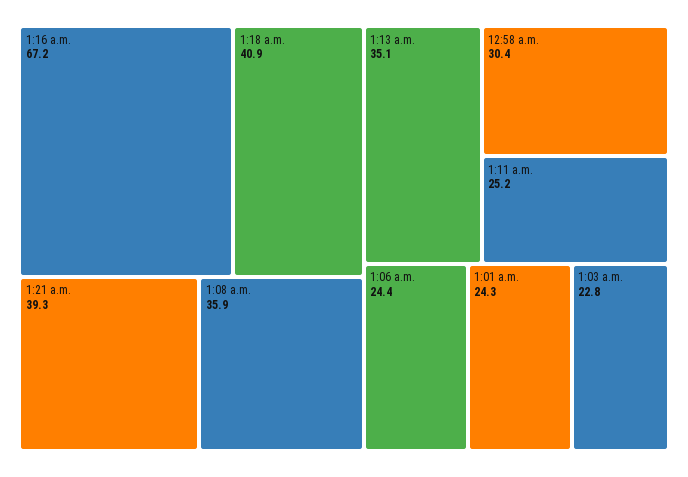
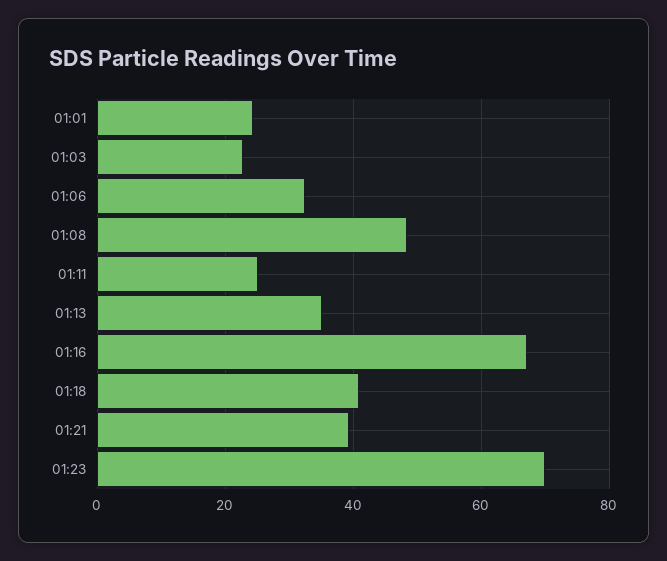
1:08 a.m.: 35.9 -> 48
12:58 a.m.: 30.4 -> none
1:06 a.m.: 24.4 -> 32
01:23: none -> 70

